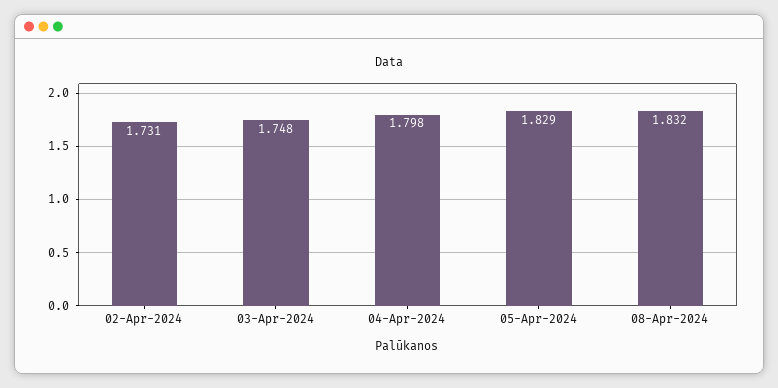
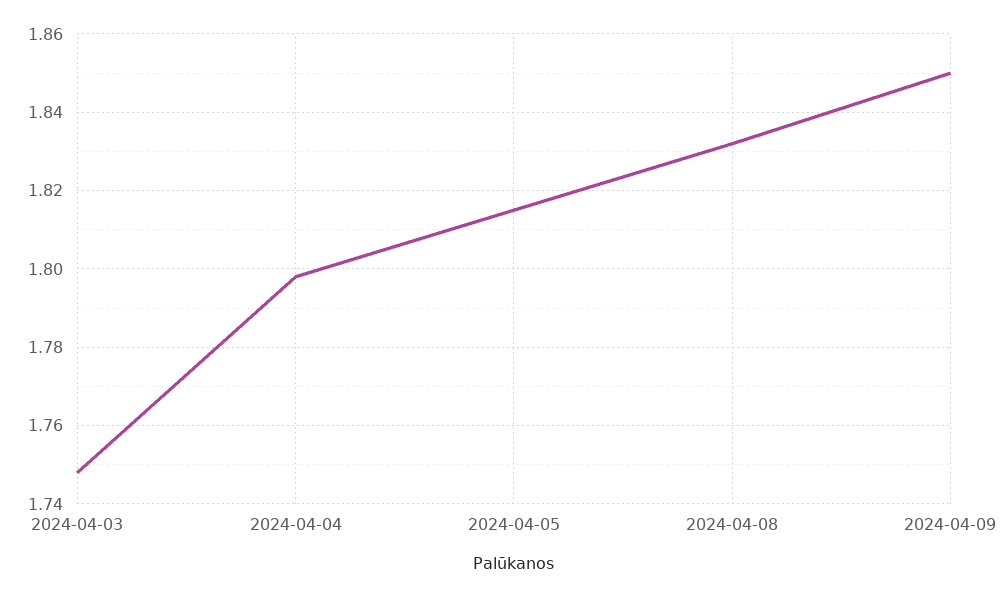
02-Apr-2024: 1.731 -> none
05-Apr-2024: 1.829 -> 1.815
2024-04-09: none -> 1.85

